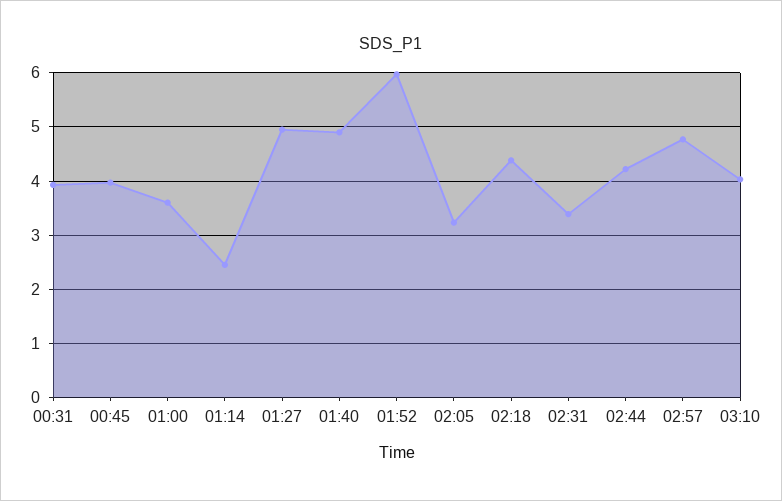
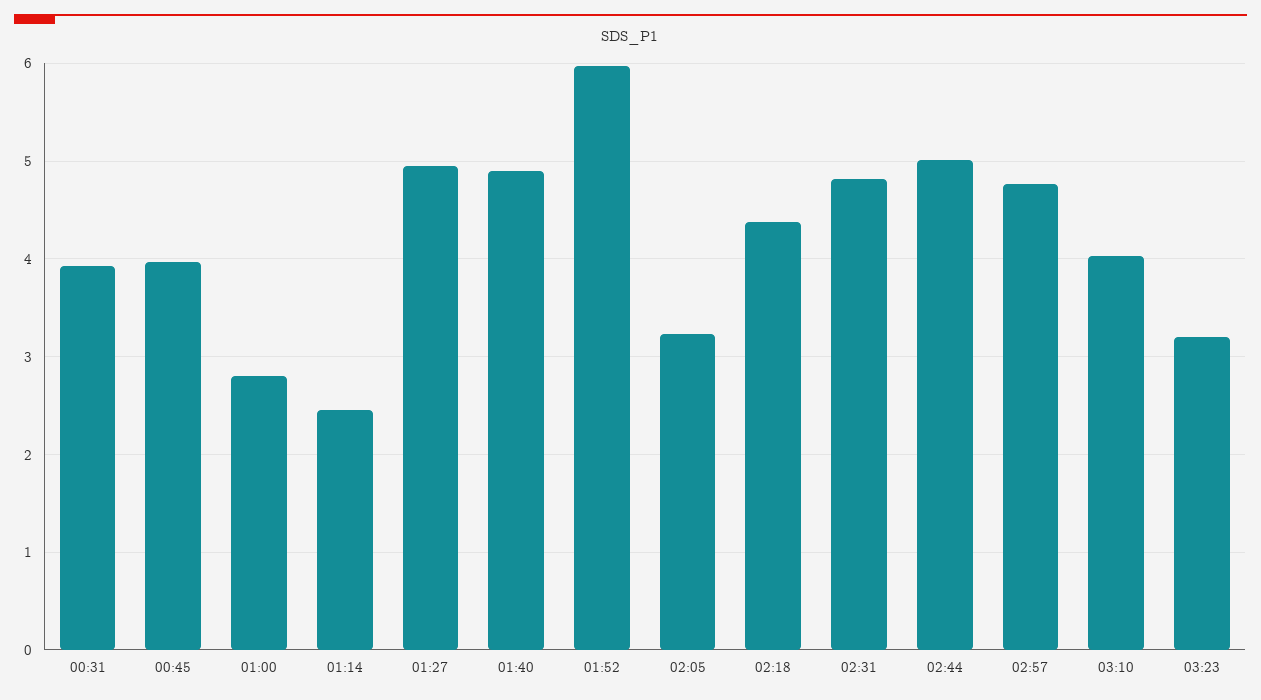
01:00: 3.6 -> 2.8
02:31: 3.4 -> 4.8
02:44: 4.2 -> 5
03:23: none -> 3.2

